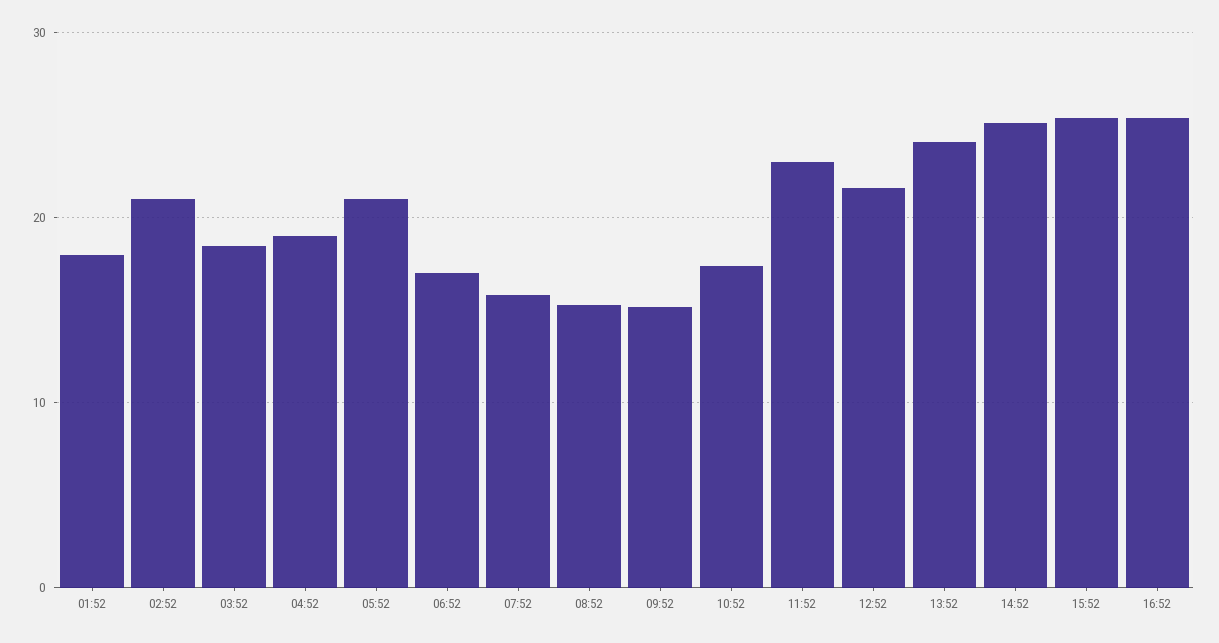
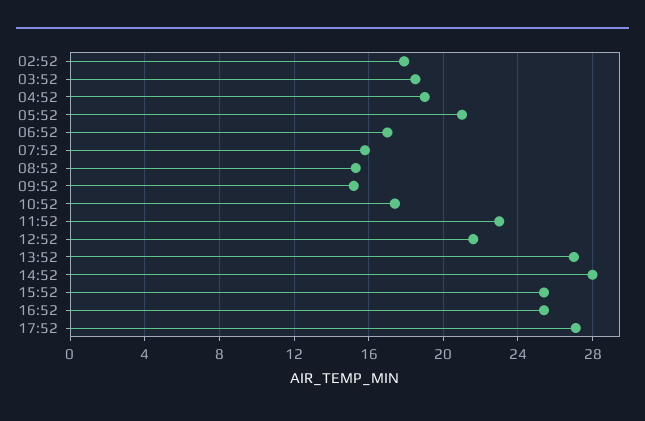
01:52: 18 -> none
02:52: 21 -> 18
13:52: 24 -> 27
14:52: 25 -> 28
17:52: none -> 27

